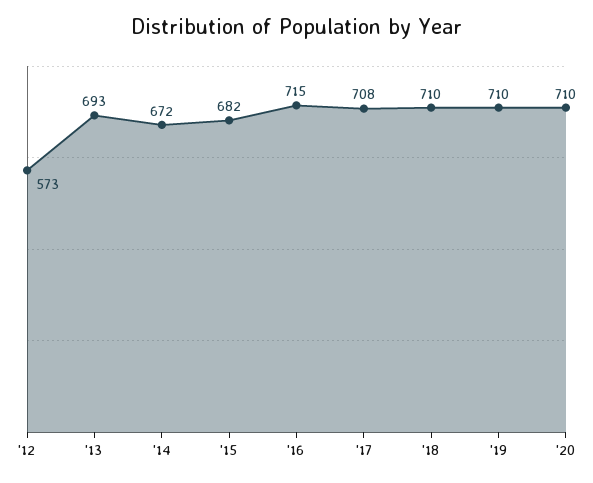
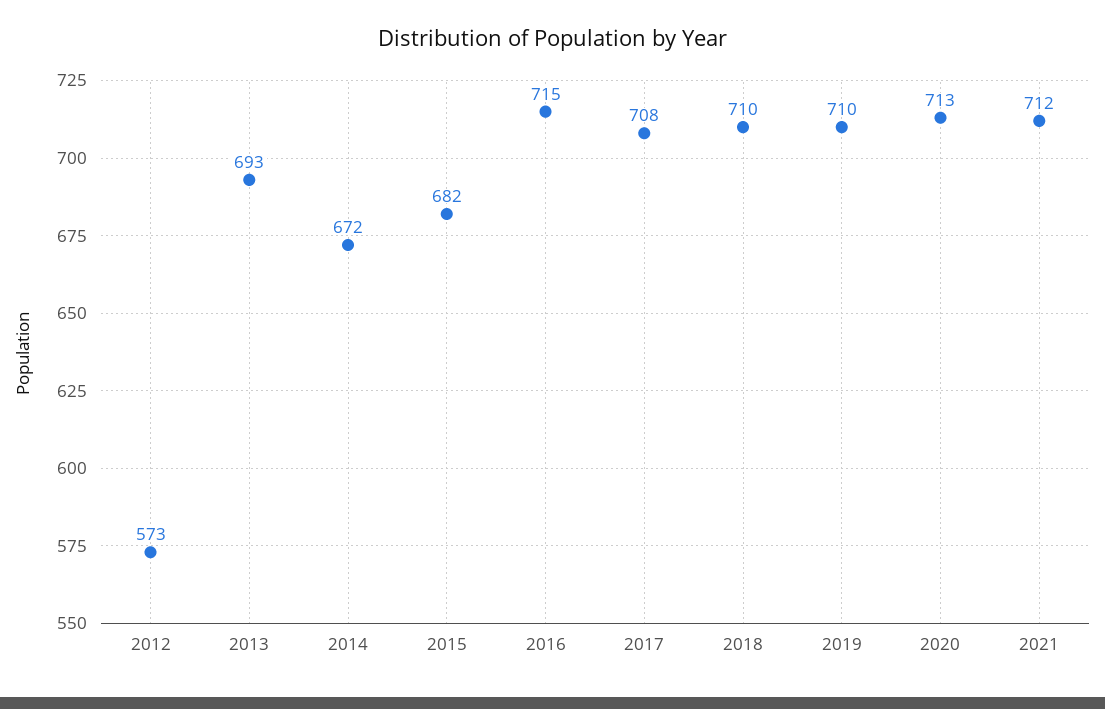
'20: 710 -> 713
2021: none -> 712

